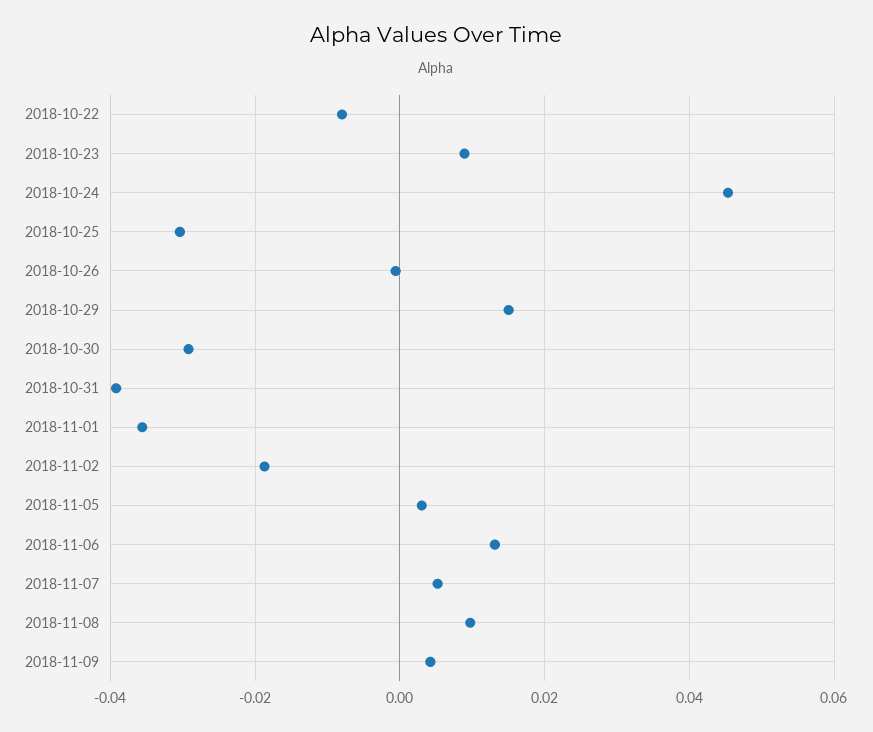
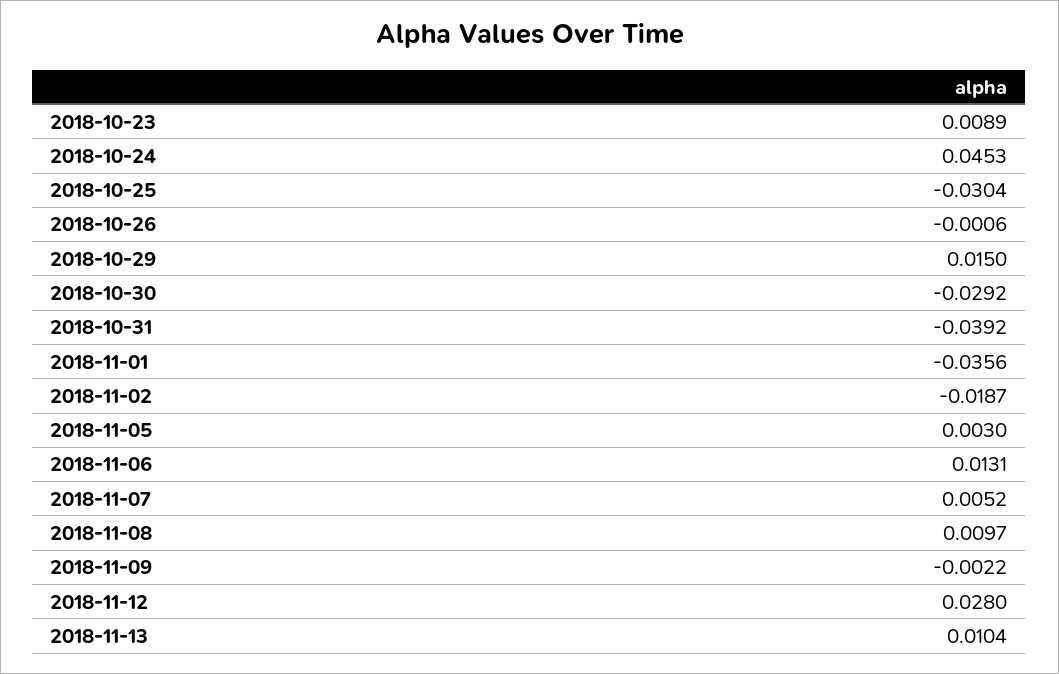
2018-10-22: -0.008 -> none
2018-11-09: 0.004 -> -0.0022
2018-11-12: none -> 0.028
2018-11-13: none -> 0.0104

